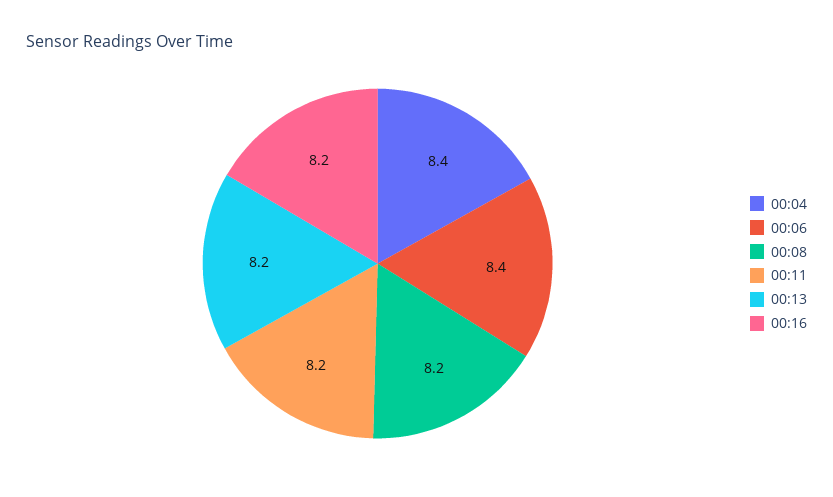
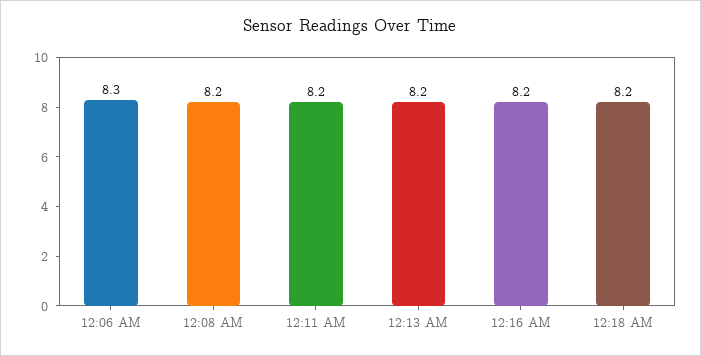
00:04: 8.4 -> none
00:06: 8.4 -> 8.3
12:18 AM: none -> 8.2

